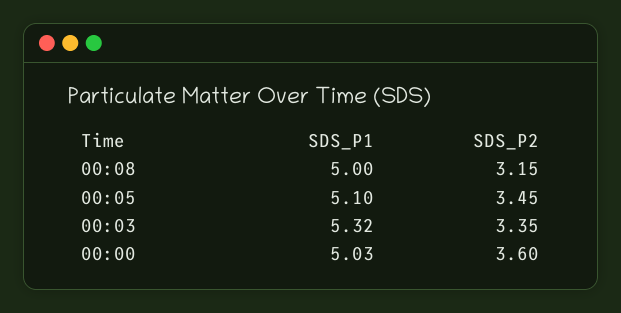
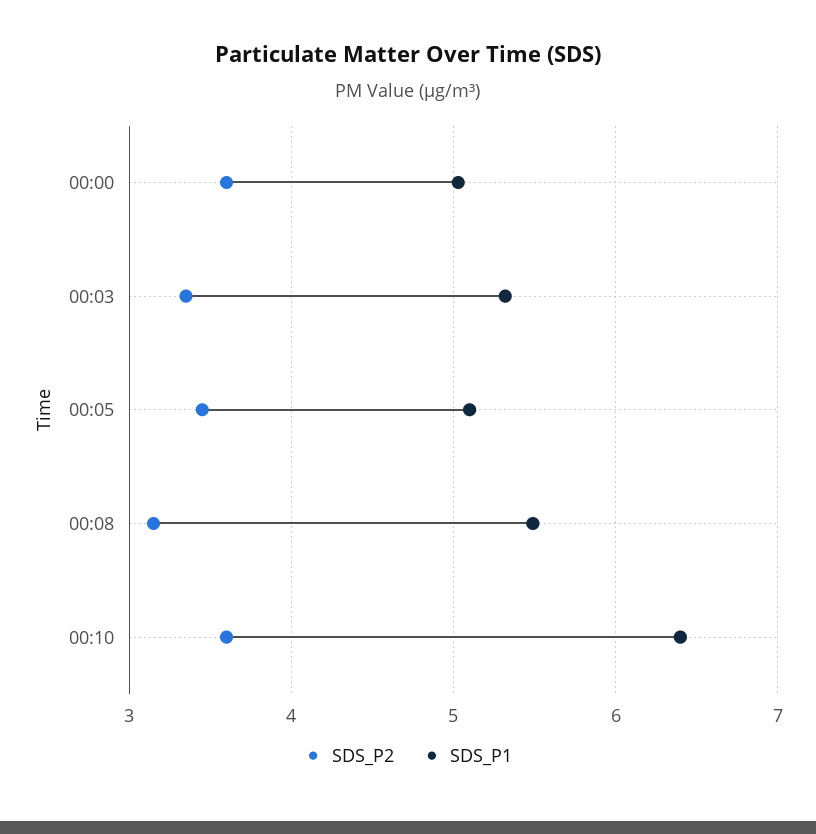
SDS_P1, 00:08: 5 -> 5.5
SDS_P2, 00:10: none -> 3.6
SDS_P1, 00:10: none -> 6.4

